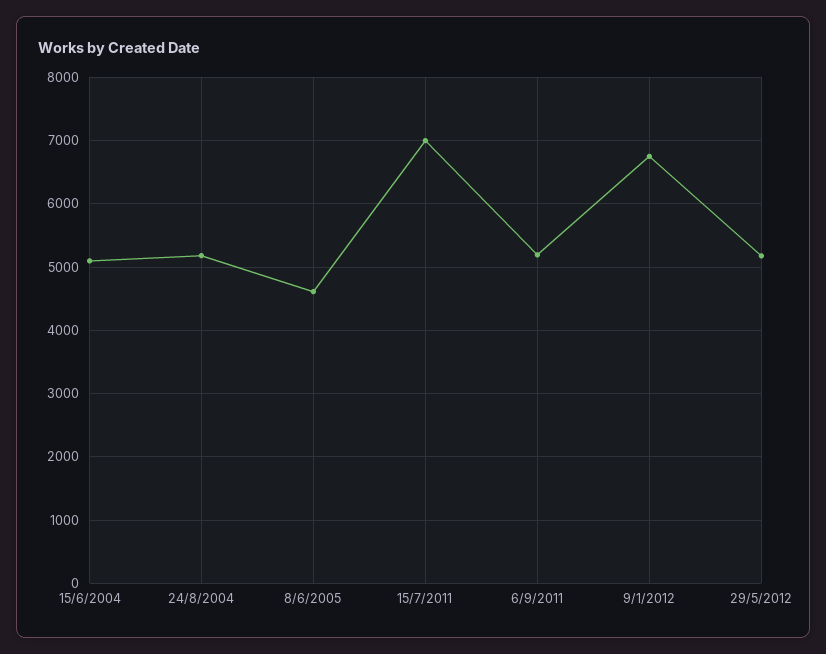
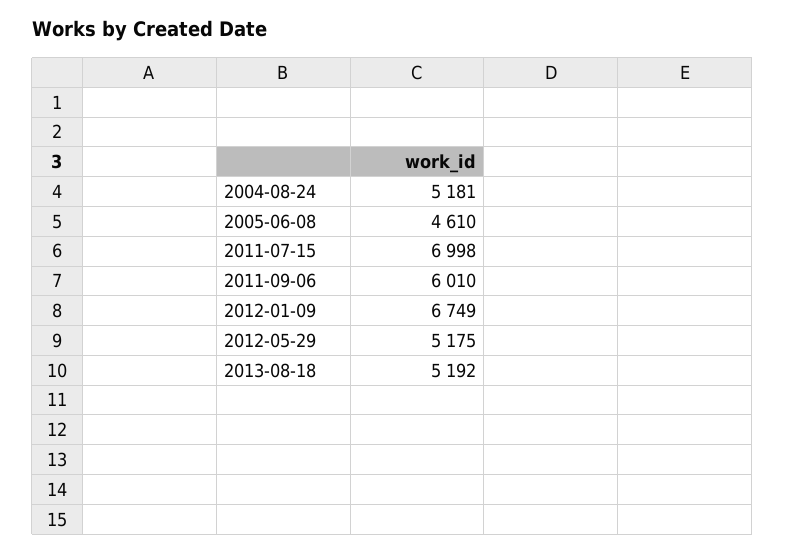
15/6/2004: 5100 -> none
6/9/2011: 5200 -> 6010
2013-08-18: none -> 5192

